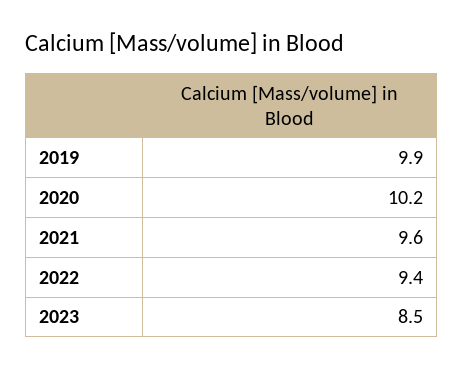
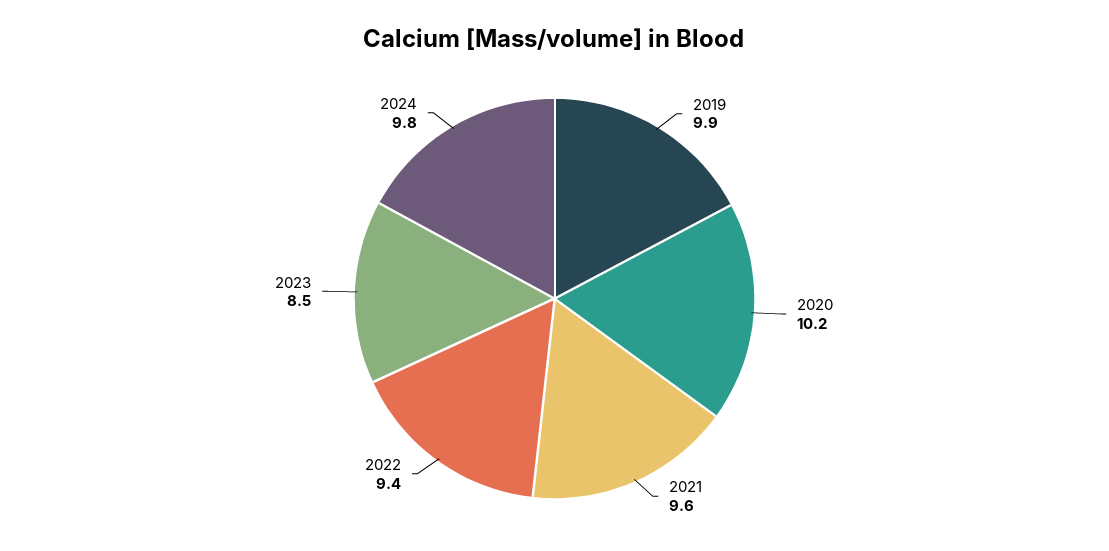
2024: none -> 9.8

